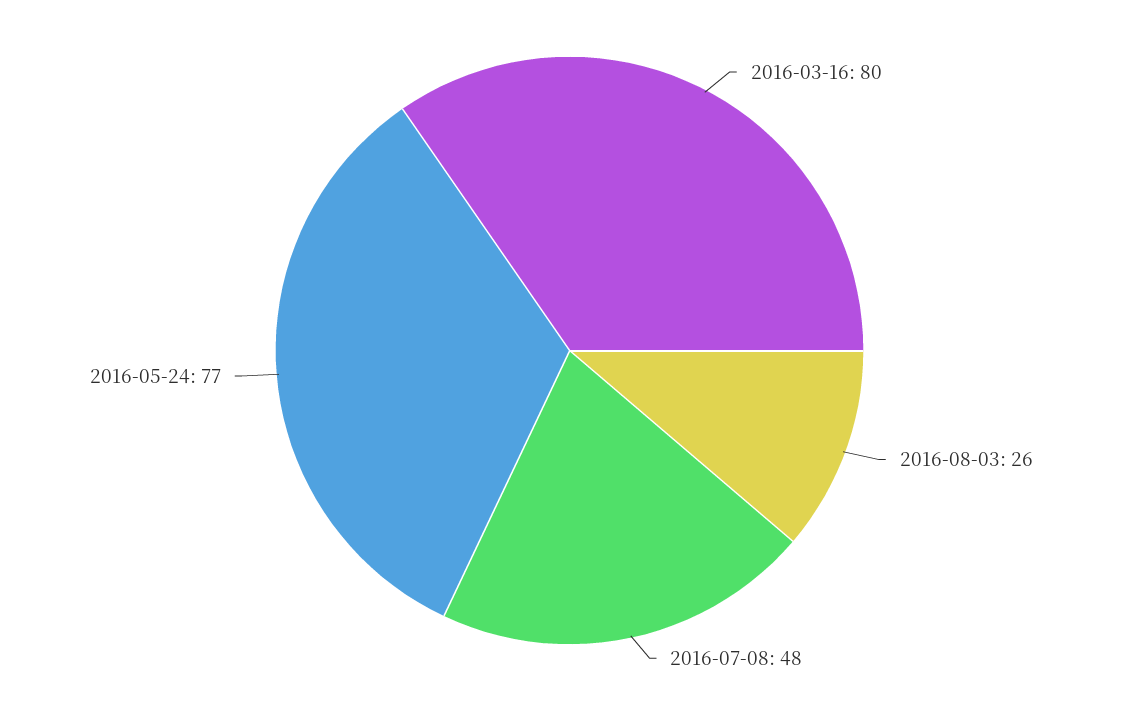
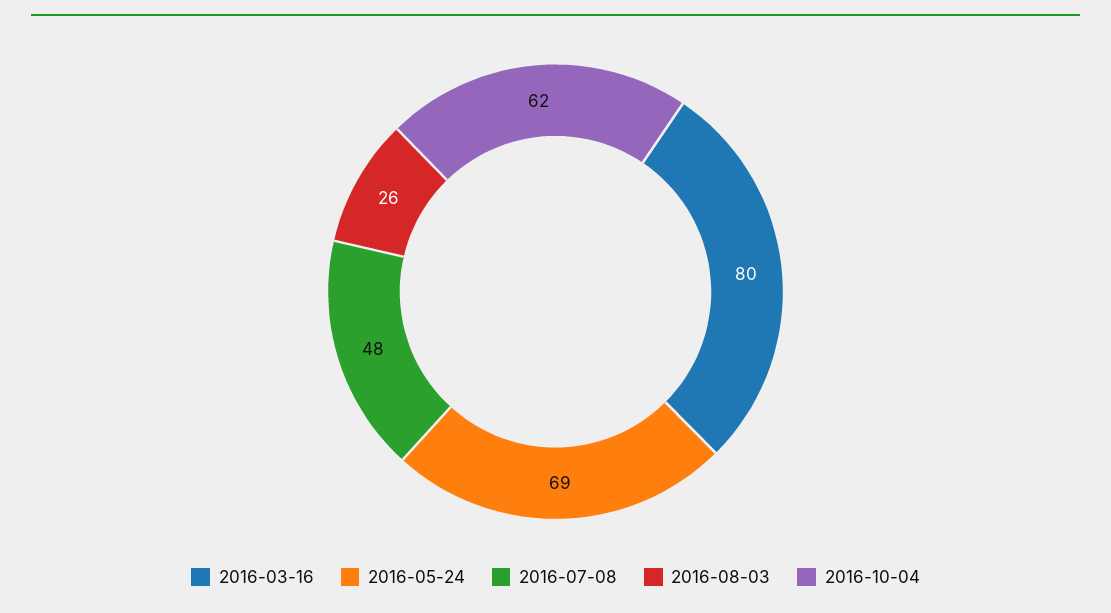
2016-05-24: 77 -> 69
2016-10-04: none -> 62

